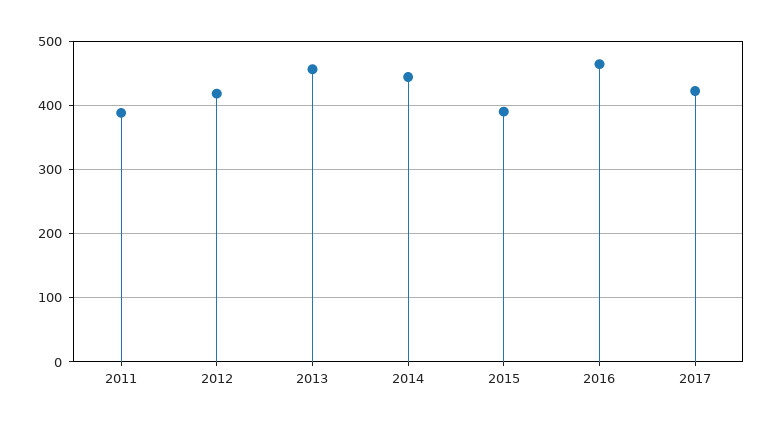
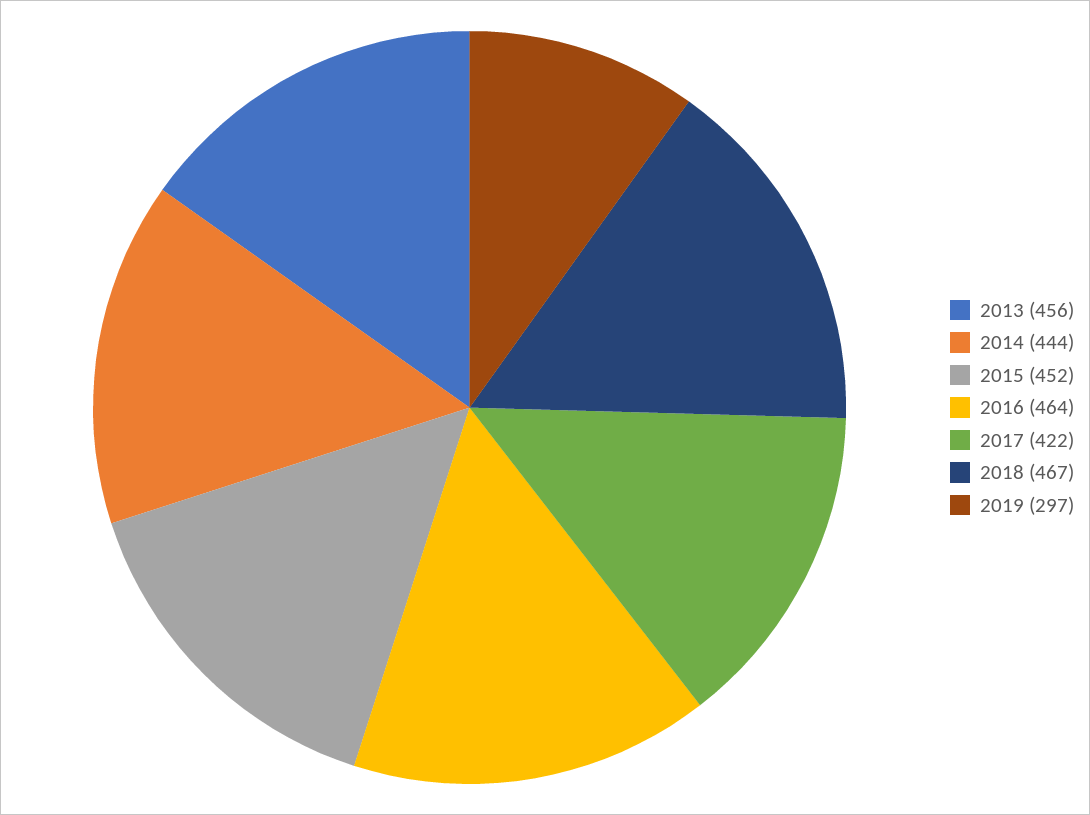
2011: 390 -> none
2012: 420 -> none
2015: 390 -> 452
2018: none -> 467
2019: none -> 297

